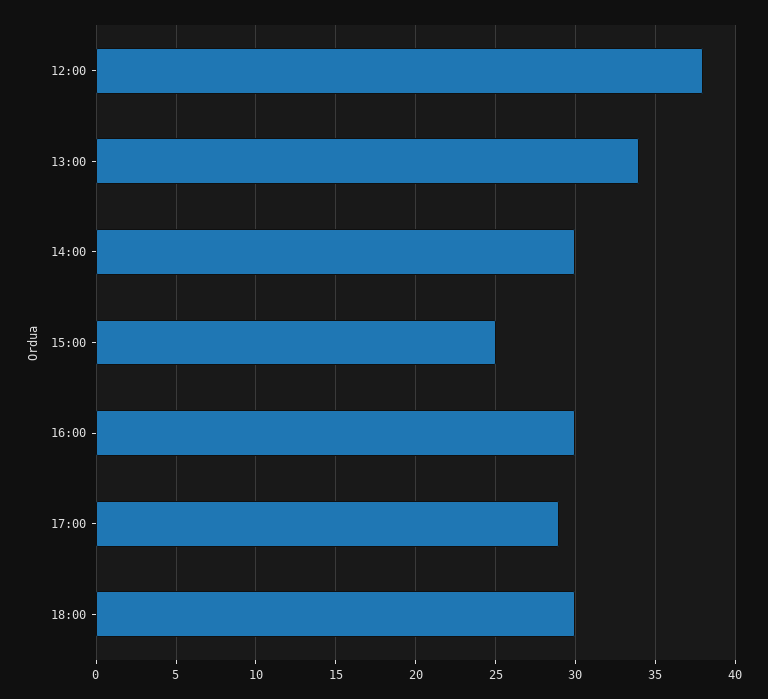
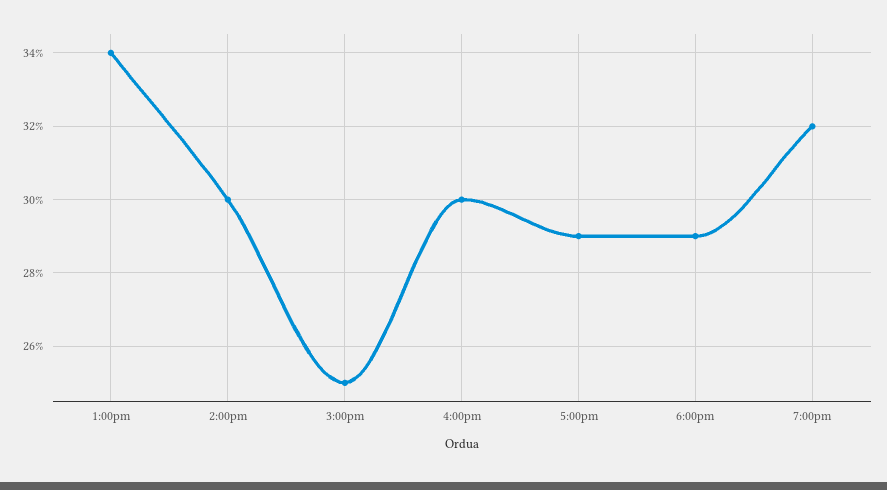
12:00: 38 -> none
18:00: 30 -> 29
7:00pm: none -> 32

